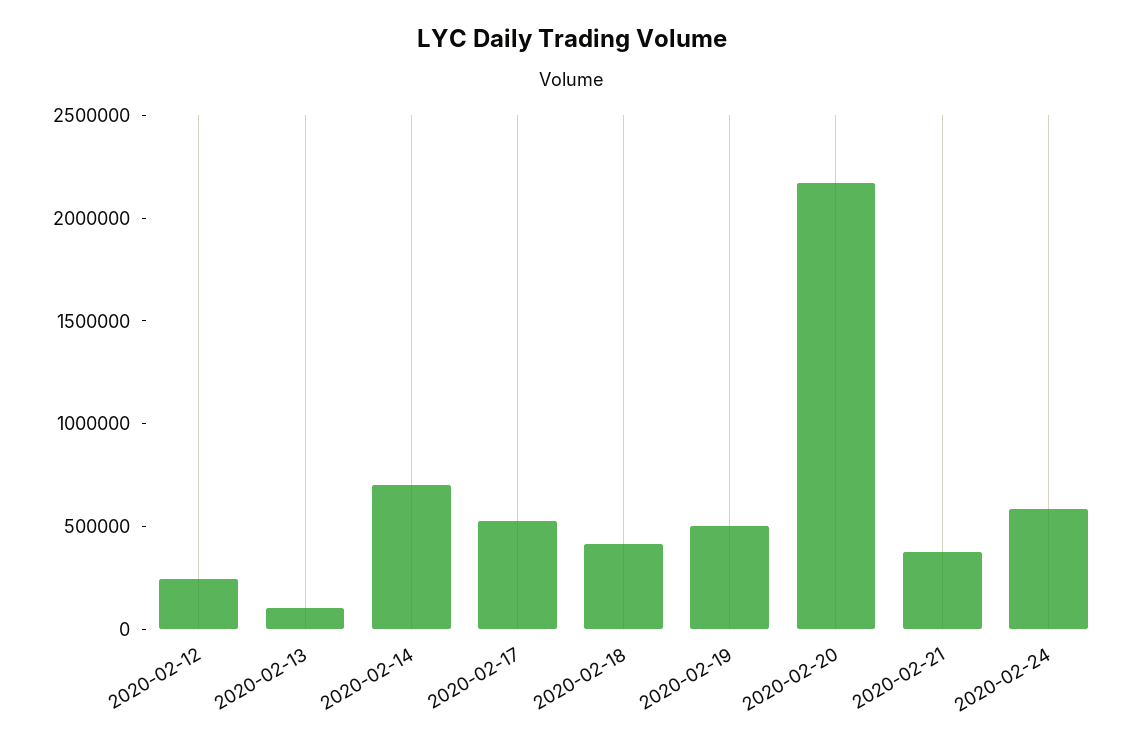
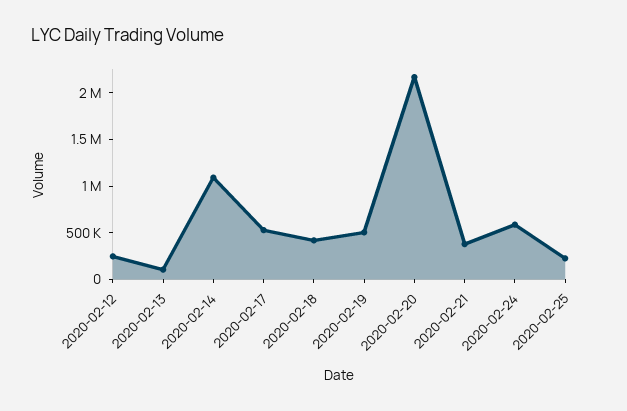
2020-02-14: 700000 -> 1100000
2020-02-25: none -> 200000

